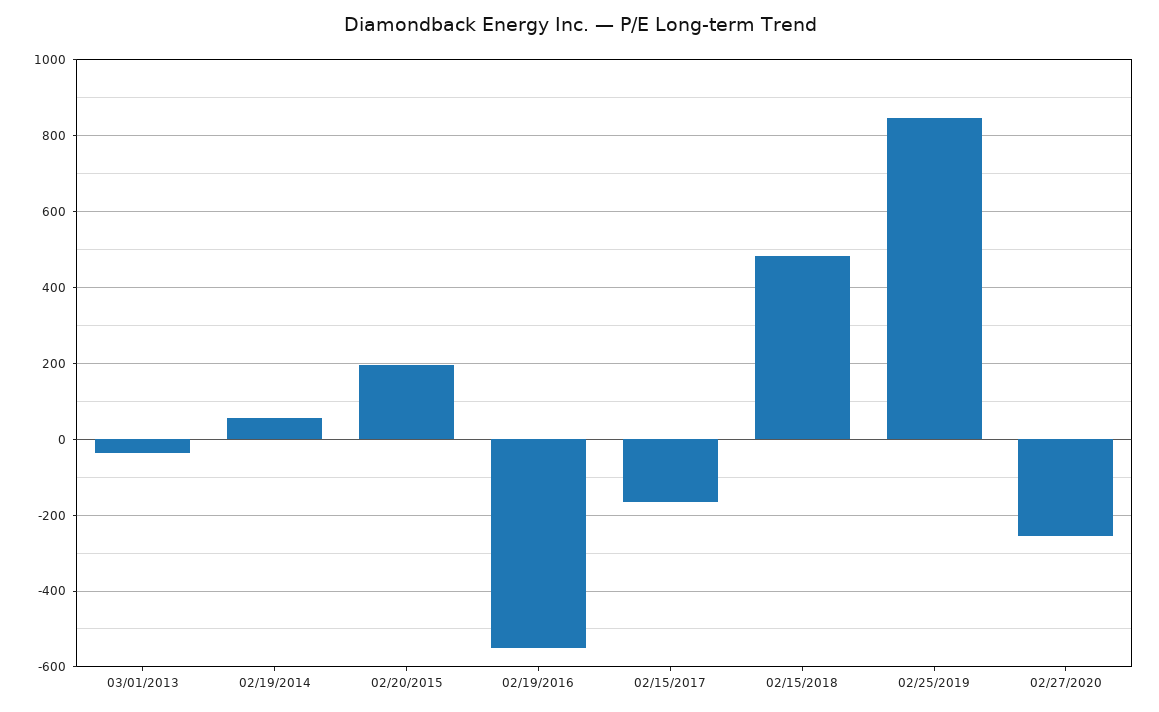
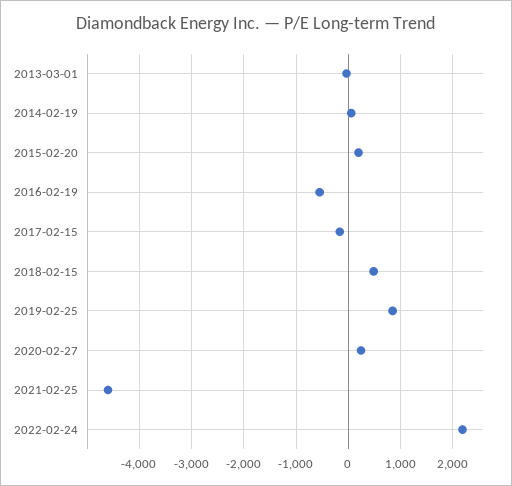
02/27/2020: -260 -> 200
2021-02-25: none -> -4600
2022-02-24: none -> 2200

